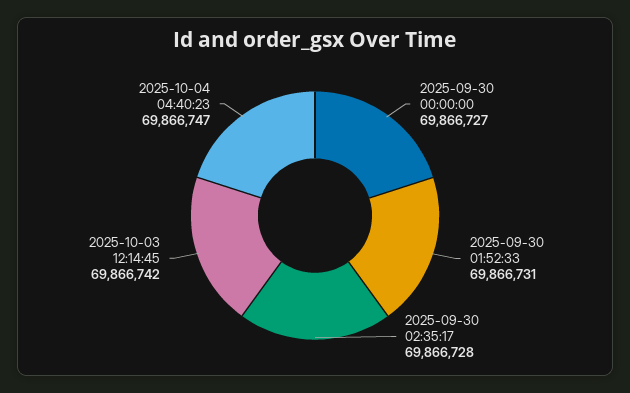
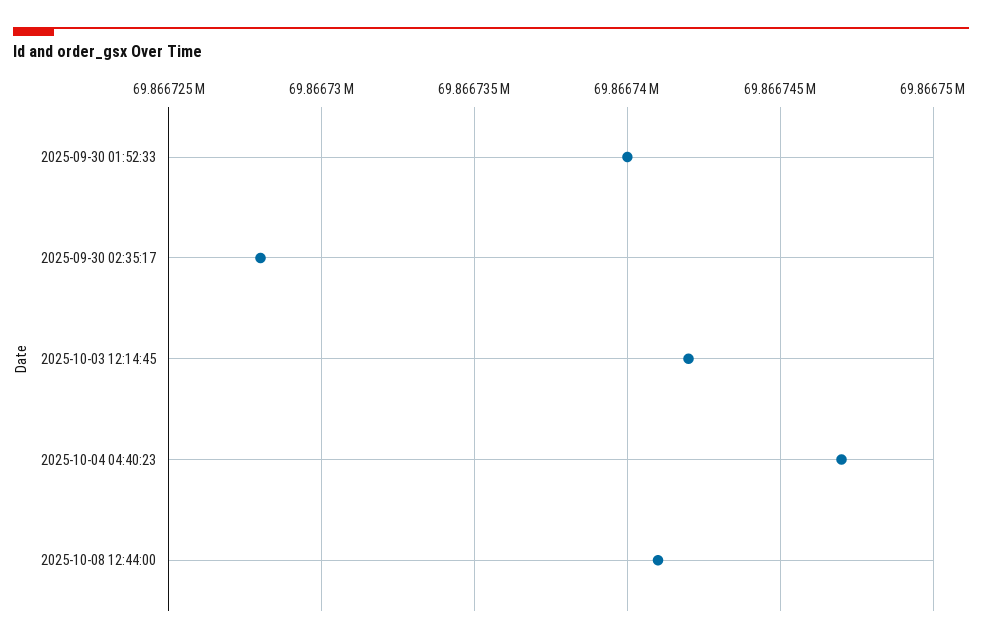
2025-09-30 00:00:00: 69866727 -> none
2025-09-30 01:52:33: 69866731 -> 69866740
2025-10-08 12:44:00: none -> 69866741

